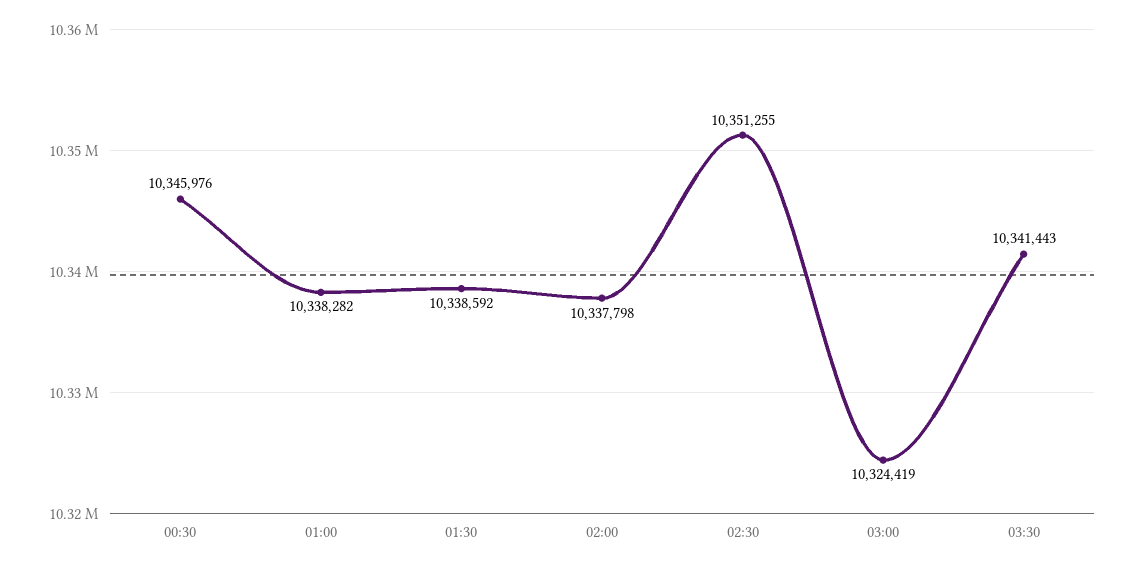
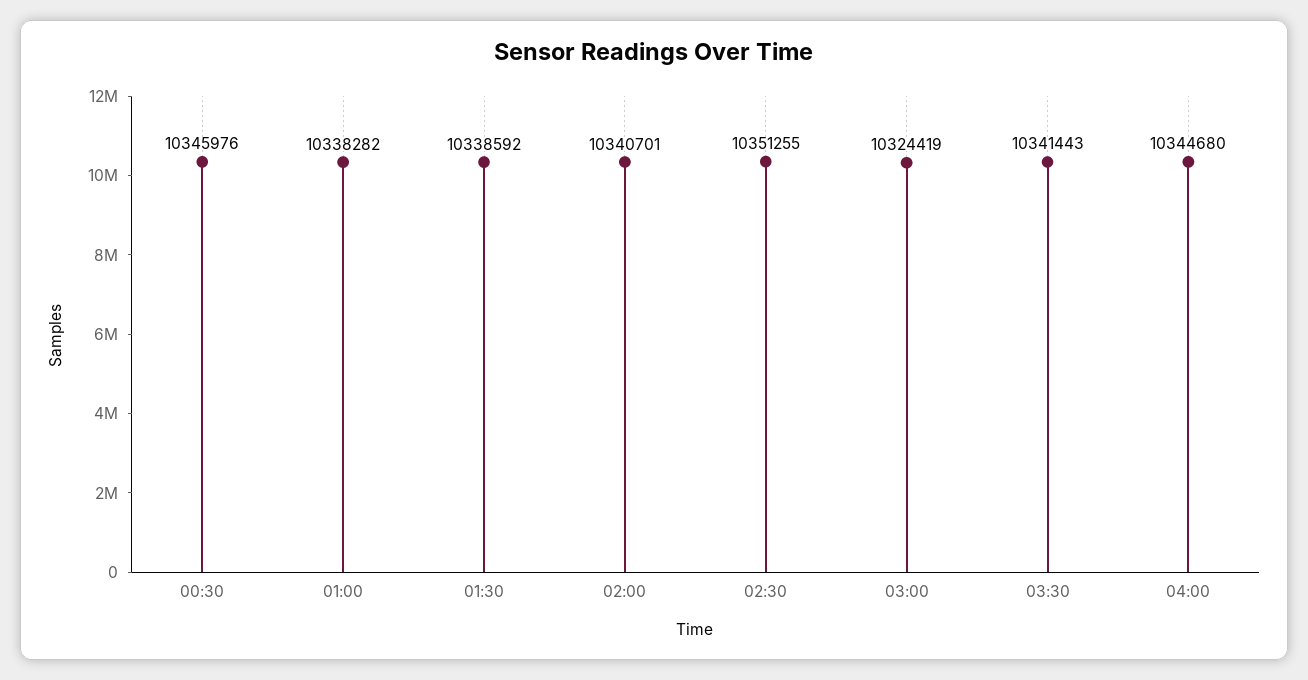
02:00: 10337798 -> 10340701
04:00: none -> 10344680

